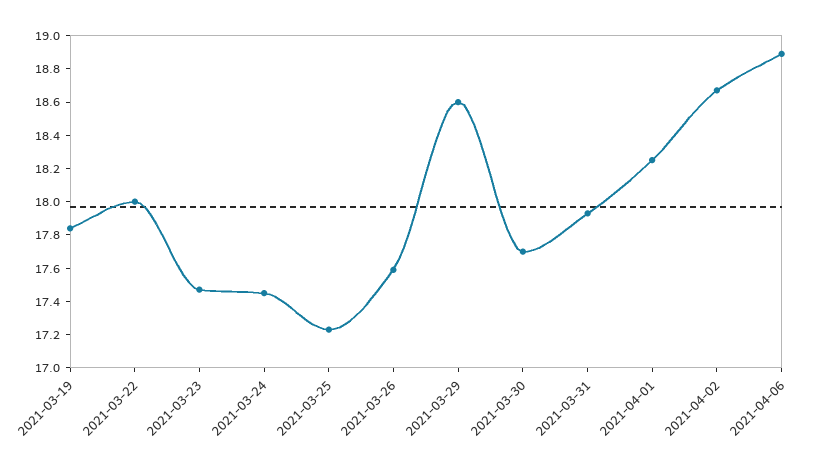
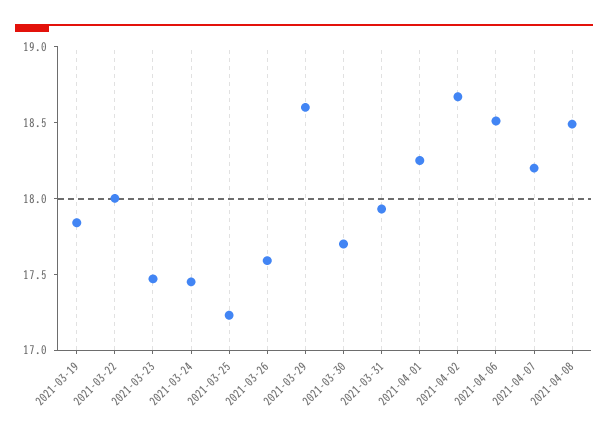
2021-04-06: 18.9 -> 18.5
2021-04-07: none -> 18.2
2021-04-08: none -> 18.5

